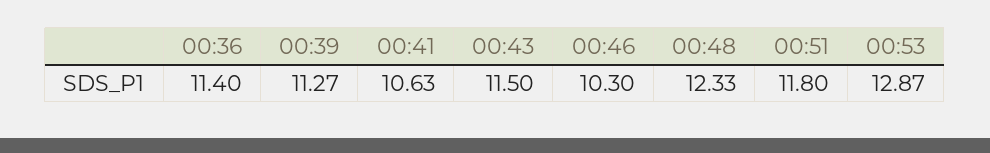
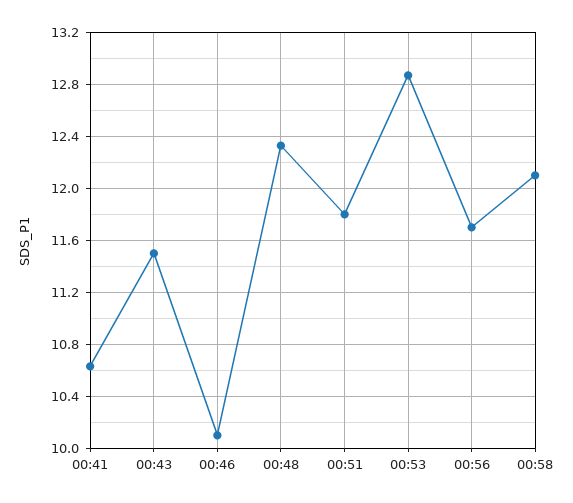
00:36: 11.4 -> none
00:39: 11.27 -> none
00:46: 10.3 -> 10.1
00:56: none -> 11.7
00:58: none -> 12.1

